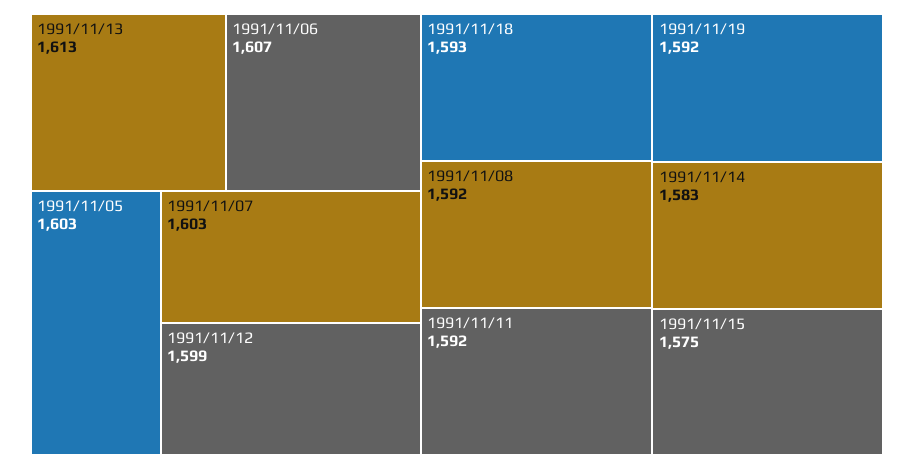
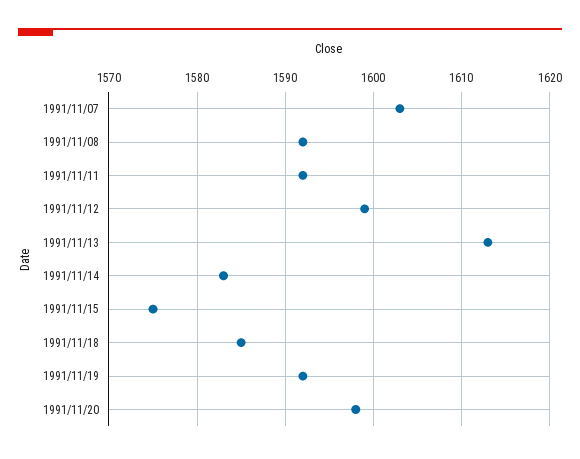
1991/11/06: 1607 -> none
1991/11/05: 1603 -> none
1991/11/18: 1593 -> 1585
1991/11/20: none -> 1598

